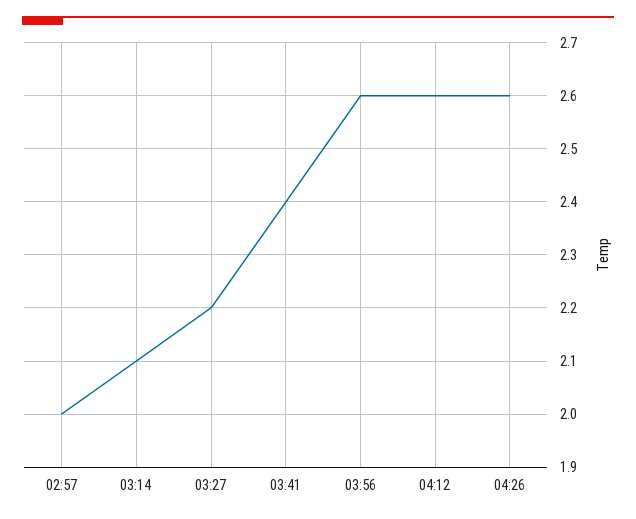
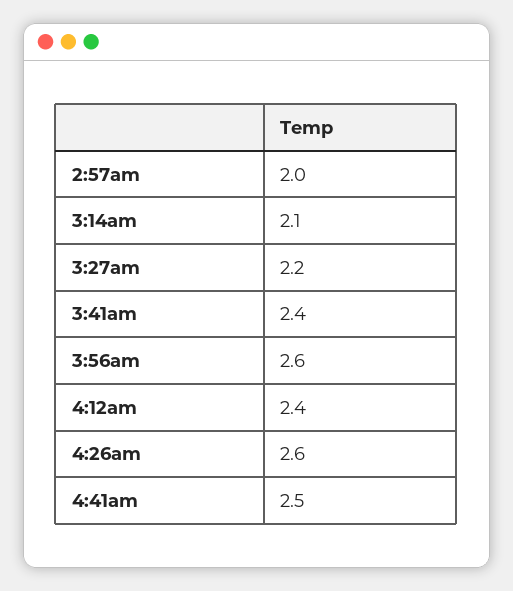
04:12: 2.6 -> 2.4
4:41am: none -> 2.5

